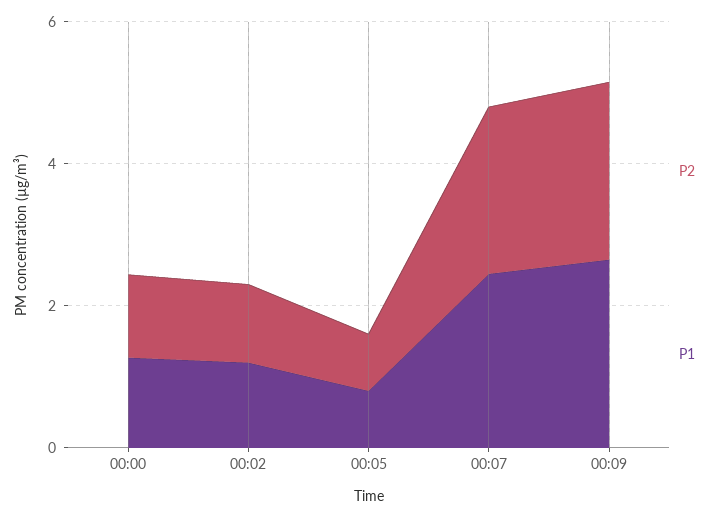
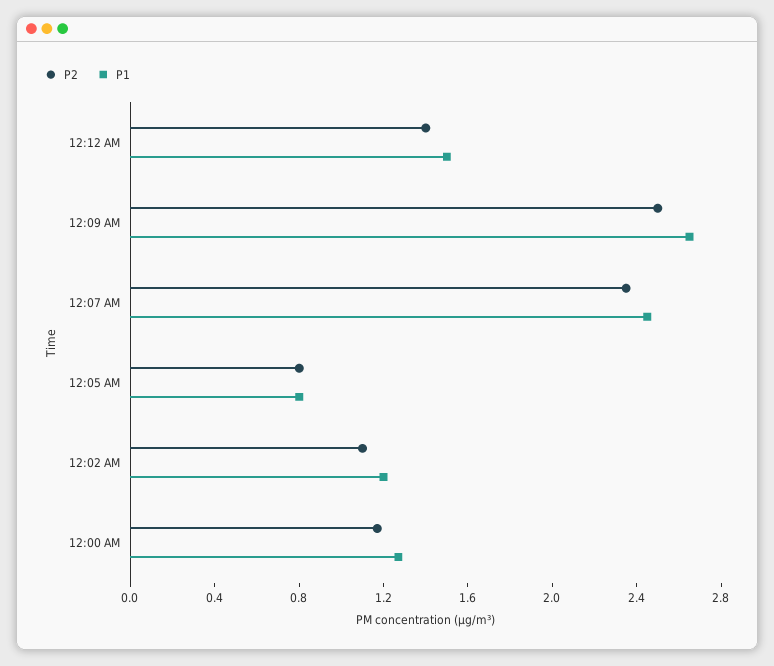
P2, 12:12 AM: none -> 1.4
P1, 12:12 AM: none -> 1.5

